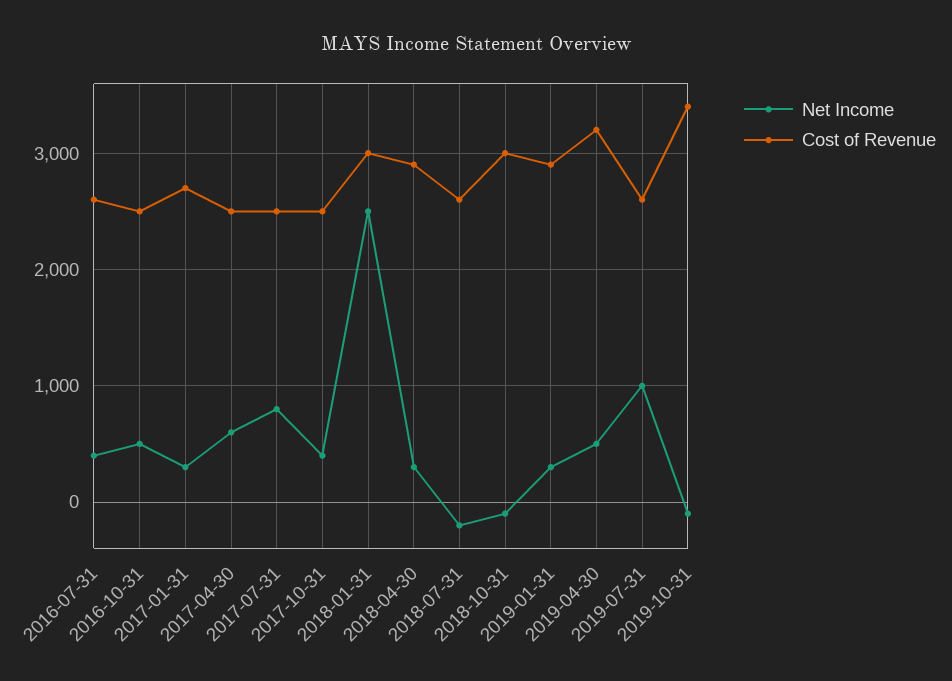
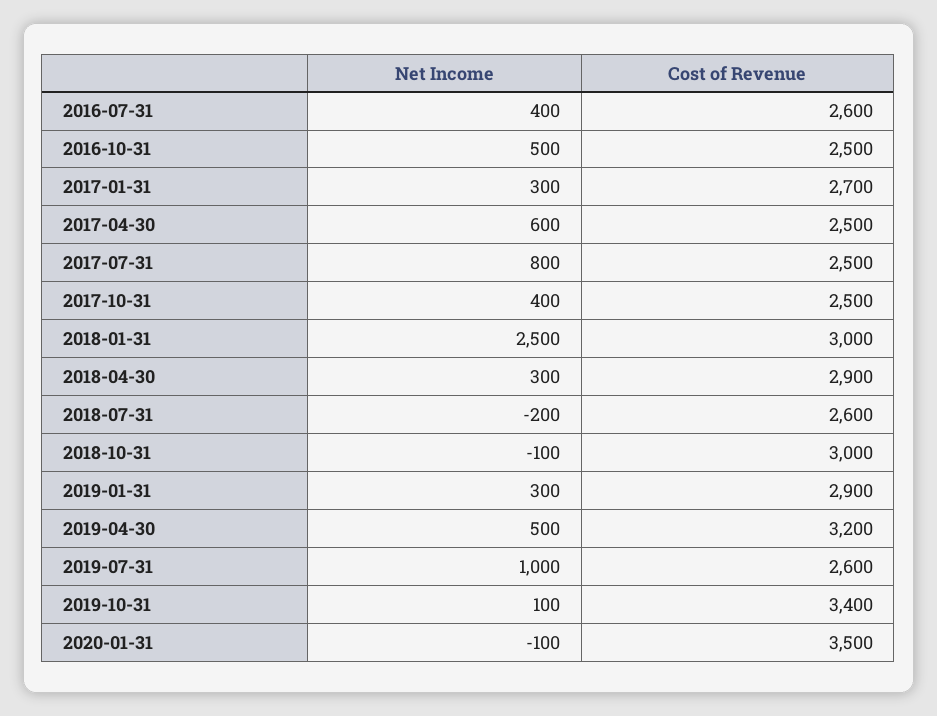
Net Income, 2019-10-31: -100 -> 100
Net Income, 2020-01-31: none -> -100
Cost of Revenue, 2020-01-31: none -> 3500

